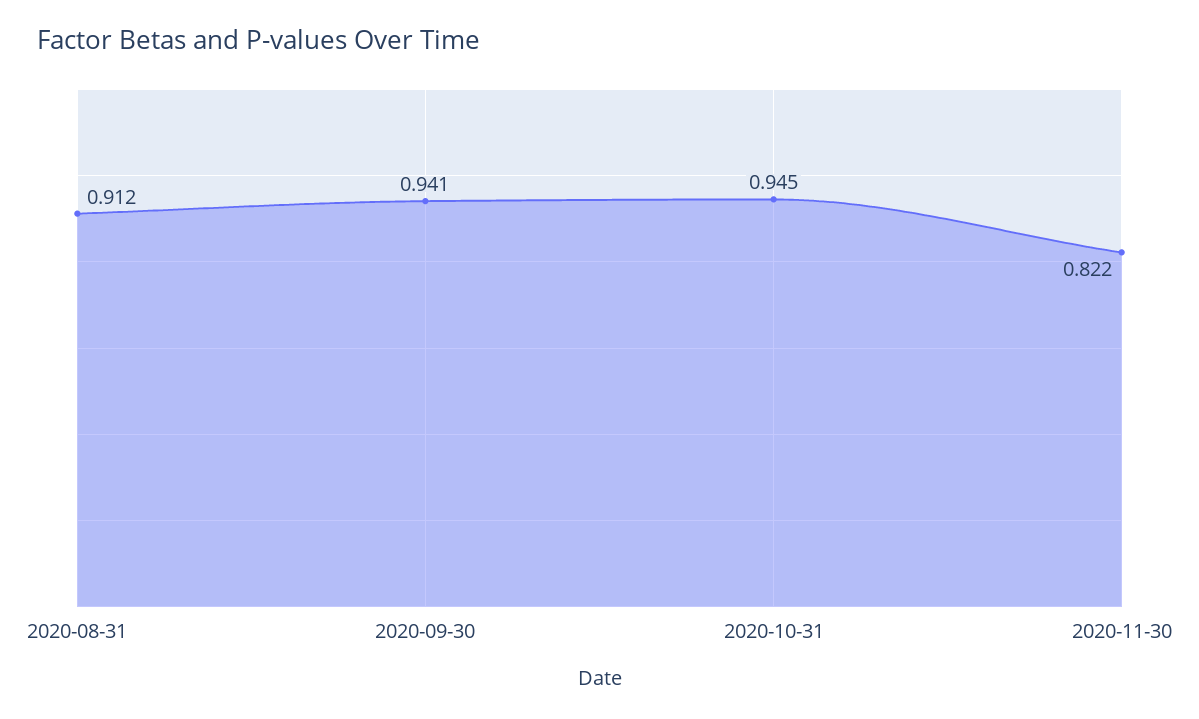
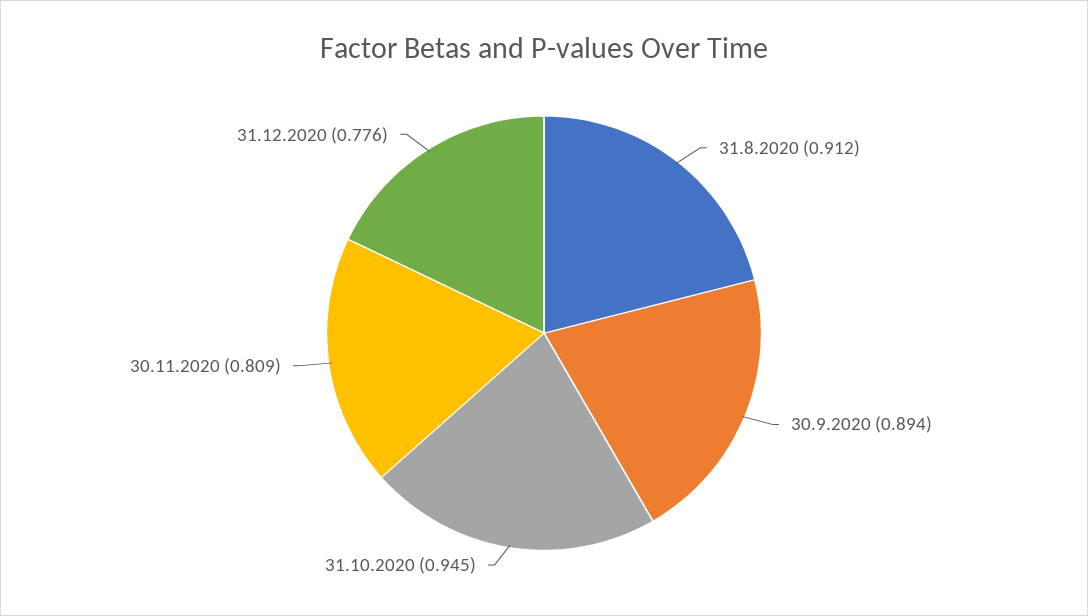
2020-09-30: 0.941 -> 0.894
2020-11-30: 0.822 -> 0.809
31.12.2020: none -> 0.776

